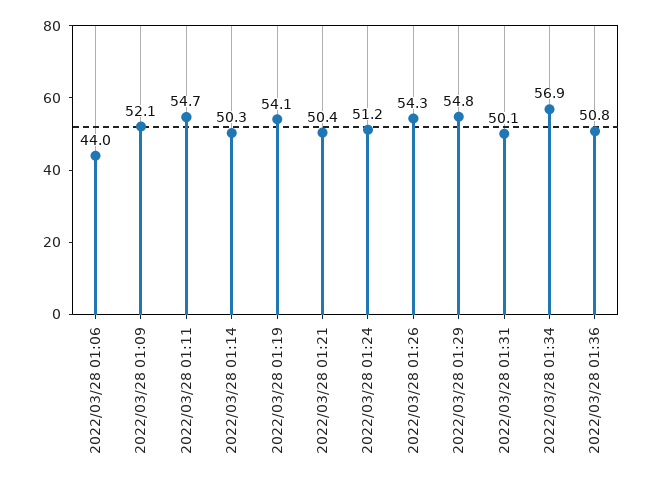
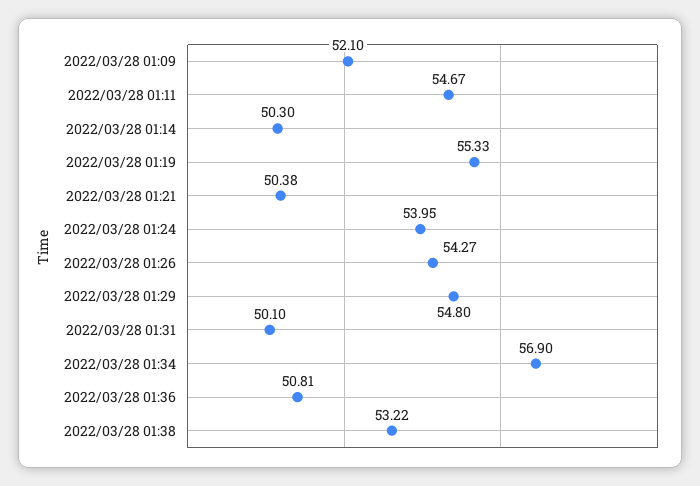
2022/03/28 01:06: 44 -> none
2022/03/28 01:19: 54.1 -> 55.33
2022/03/28 01:24: 51.2 -> 53.95
2022/03/28 01:38: none -> 53.22

